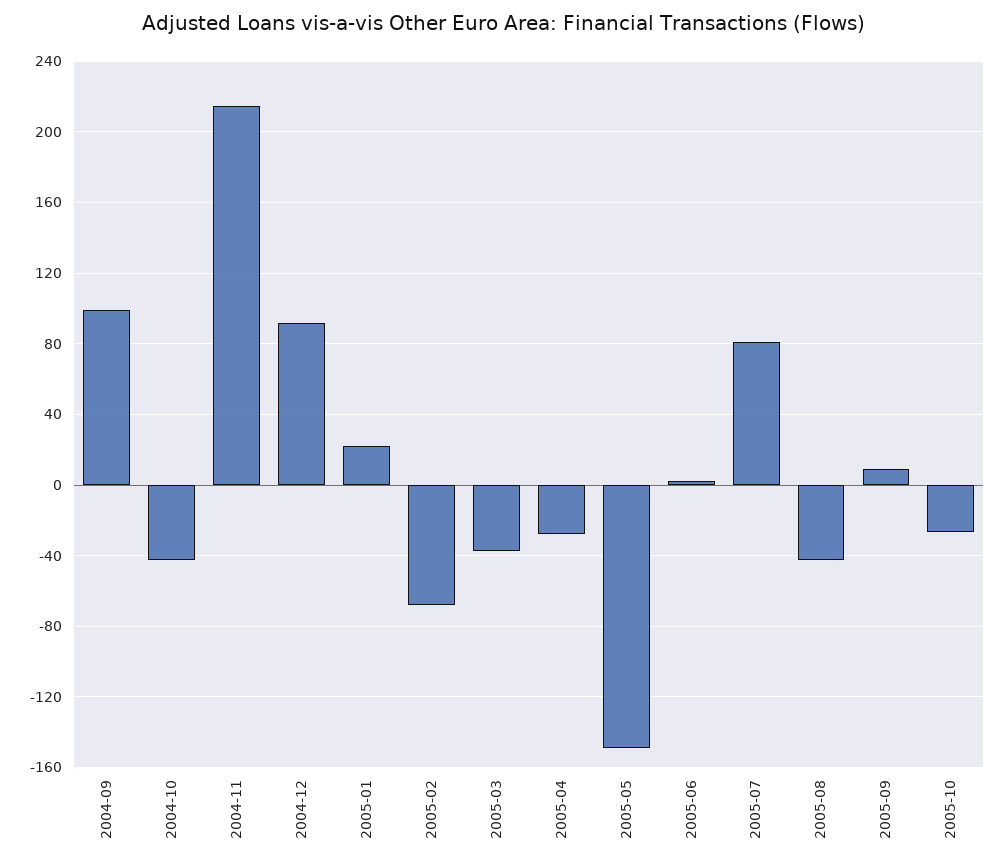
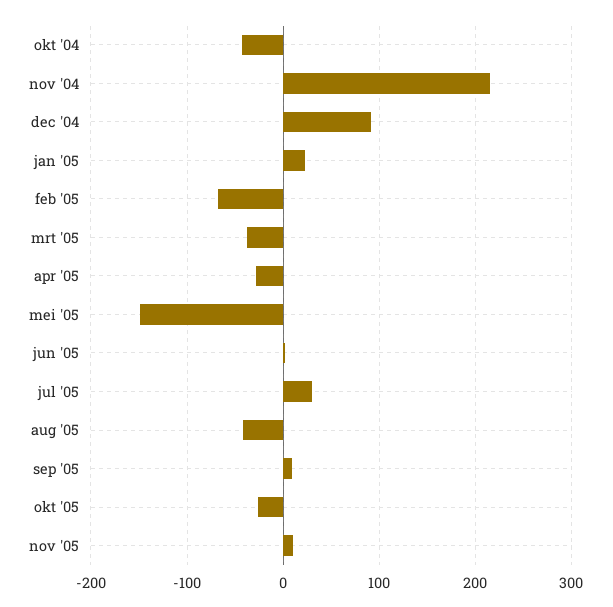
2004-09: 100 -> none
2005-07: 80 -> 30
nov '05: none -> 10

